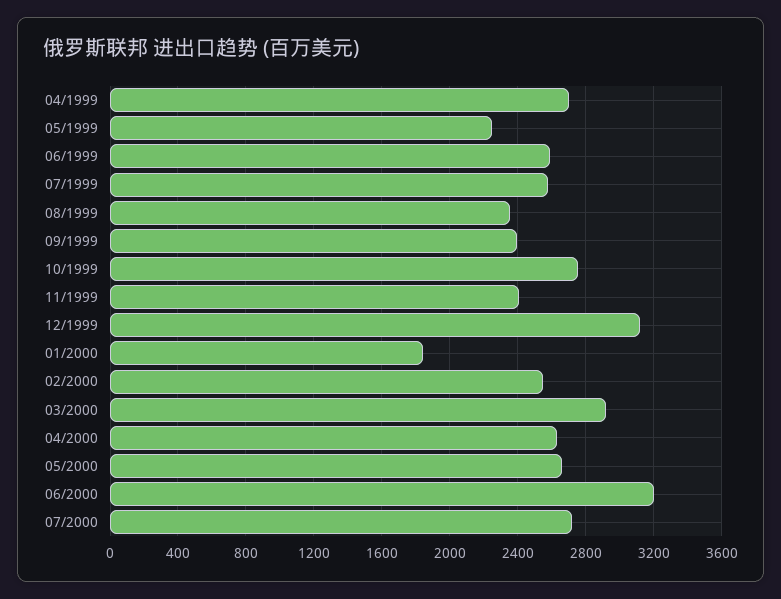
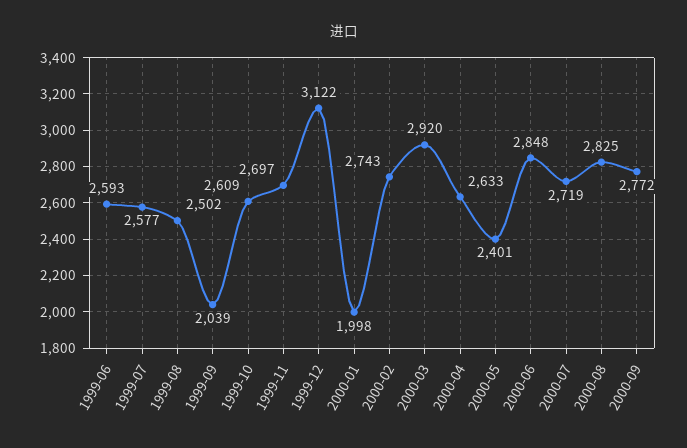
04/1999: 2700 -> none
05/1999: 2250 -> none
08/1999: 2350 -> 2502
09/1999: 2400 -> 2039
10/1999: 2750 -> 2609
11/1999: 2400 -> 2697
01/2000: 1850 -> 1998
02/2000: 2550 -> 2743
05/2000: 2650 -> 2401
06/2000: 3200 -> 2848
2000-08: none -> 2825
2000-09: none -> 2772

